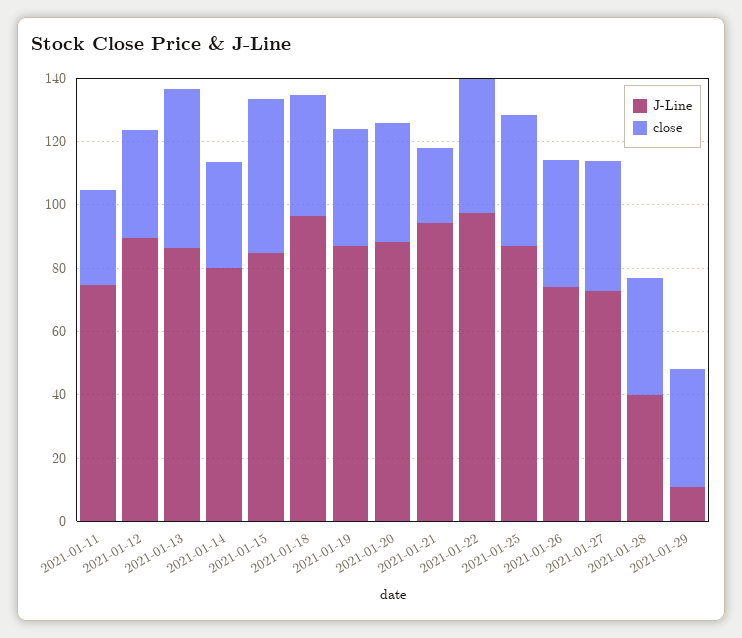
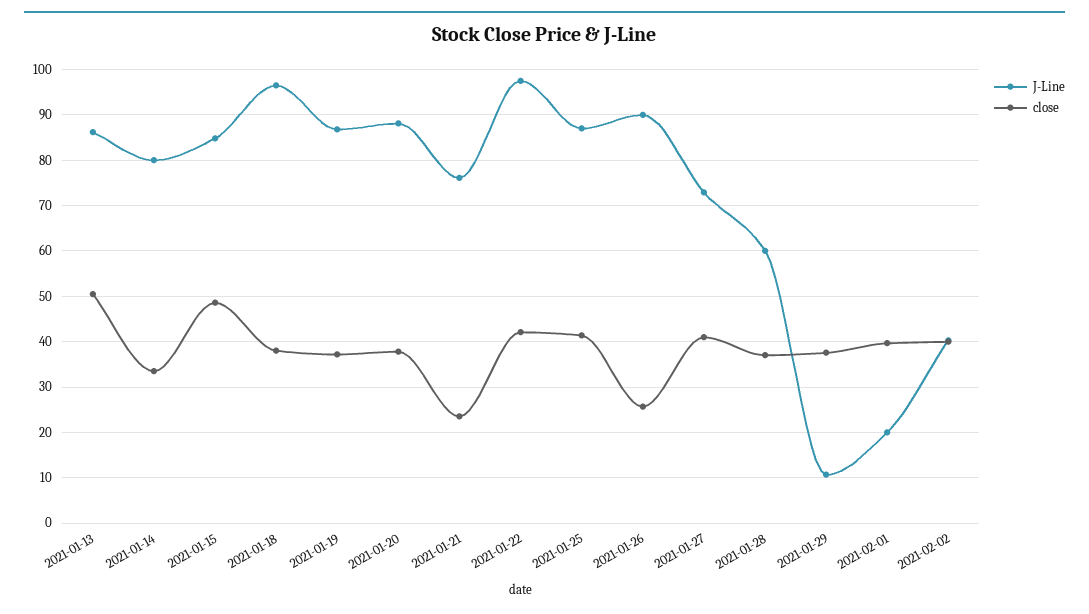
J-Line, 2021-01-11: 75 -> none
close, 2021-01-11: 30 -> none
J-Line, 2021-01-12: 90 -> none
close, 2021-01-12: 35 -> none
J-Line, 2021-01-21: 95 -> 76
J-Line, 2021-01-26: 75 -> 90
close, 2021-01-26: 40 -> 26
J-Line, 2021-01-28: 40 -> 60
J-Line, 2021-02-01: none -> 20
close, 2021-02-01: none -> 40
J-Line, 2021-02-02: none -> 40
close, 2021-02-02: none -> 40

